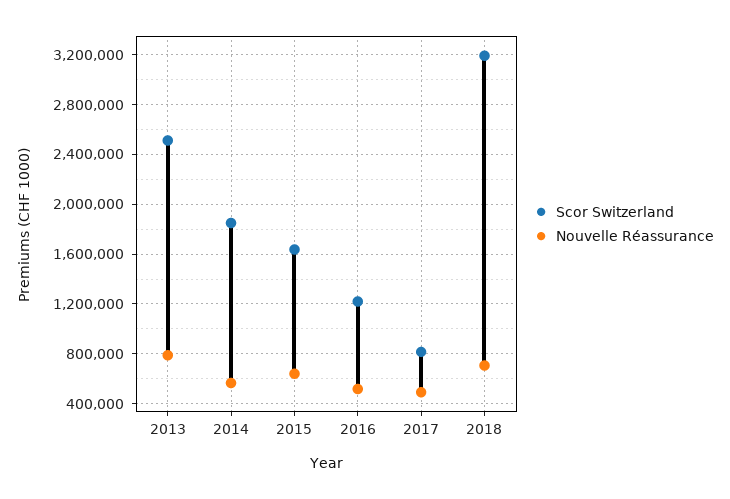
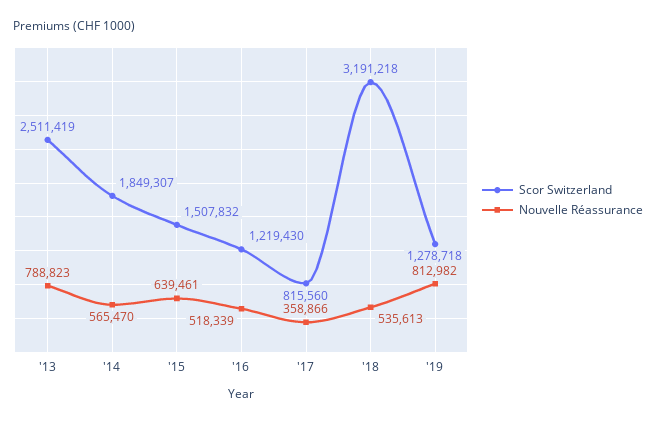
Scor Switzerland, 2015: 1650000 -> 1507832
Nouvelle Réassurance, 2017: 500000 -> 358866
Nouvelle Réassurance, 2018: 700000 -> 535613
Scor Switzerland, '19: none -> 1278718
Nouvelle Réassurance, '19: none -> 812982

